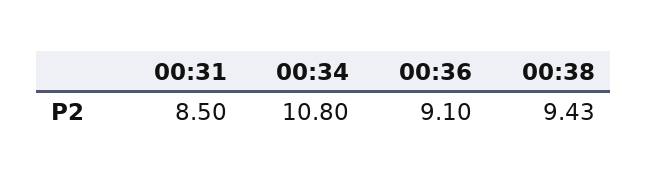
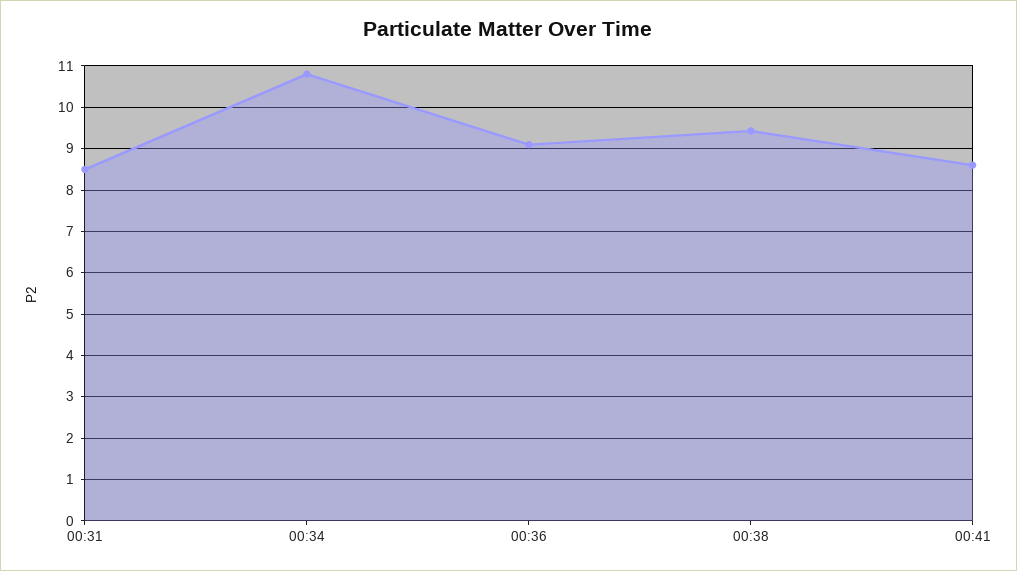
00:41: none -> 8.6

